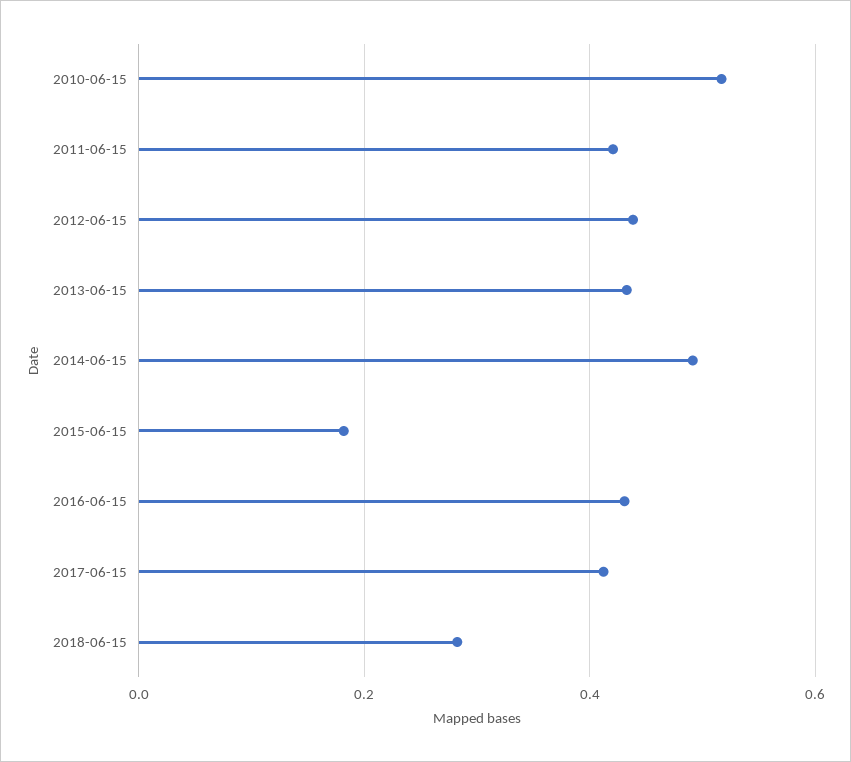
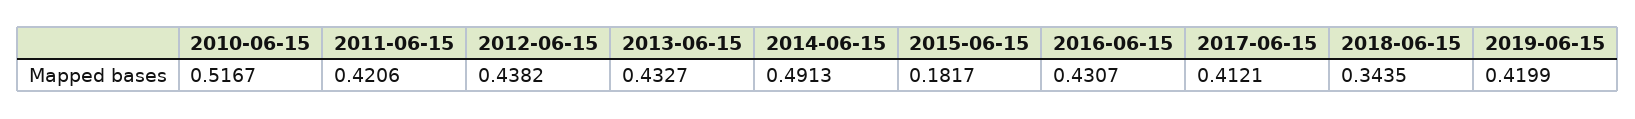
2018-06-15: 0.28 -> 0.3435
2019-06-15: none -> 0.4199

